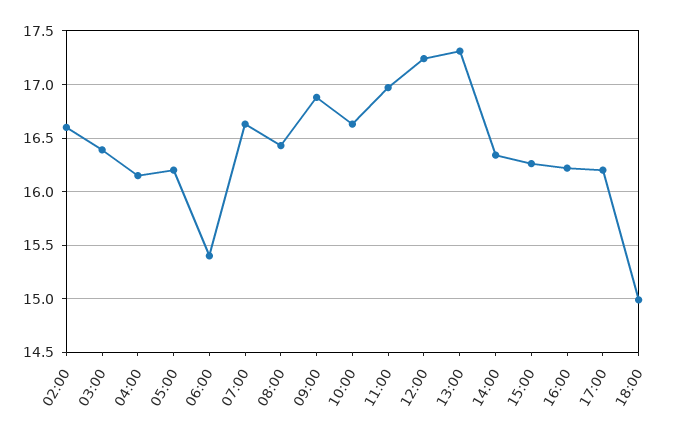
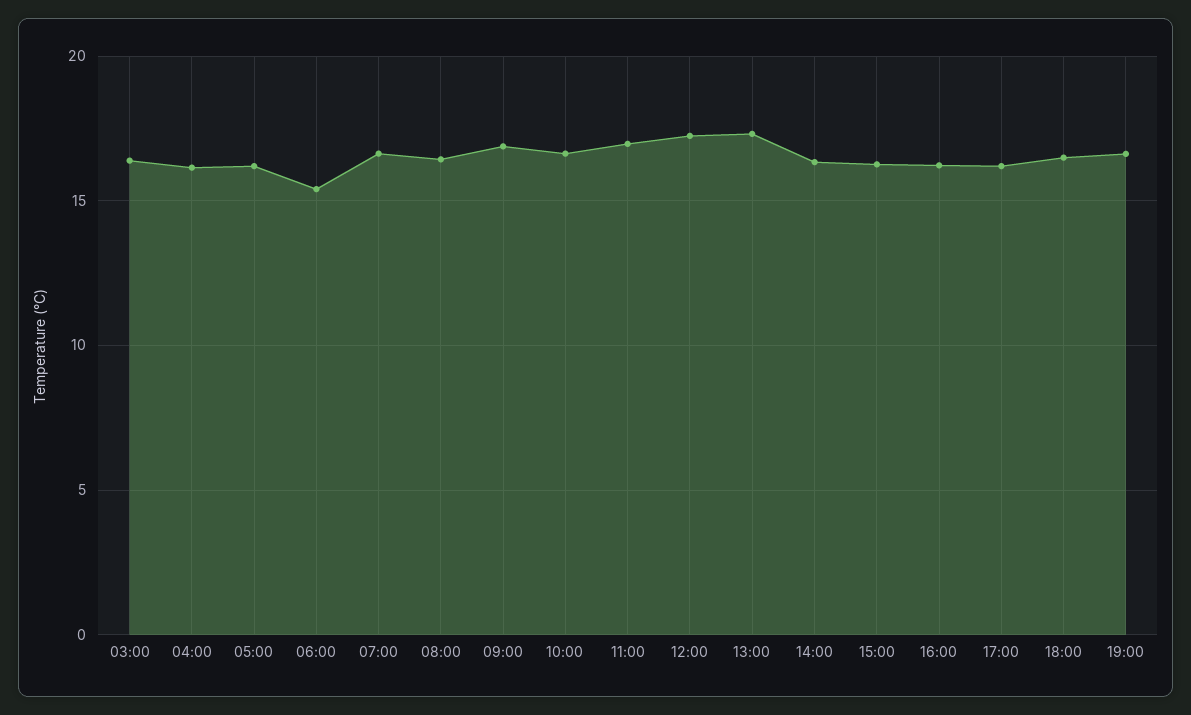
02:00: 16.6 -> none
18:00: 15 -> 16.5
19:00: none -> 16.5

